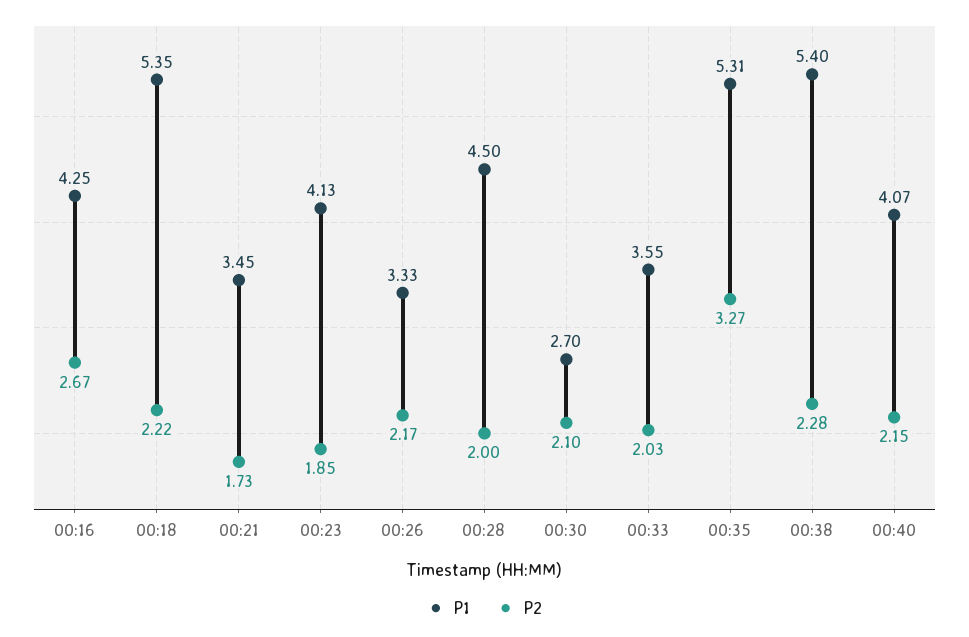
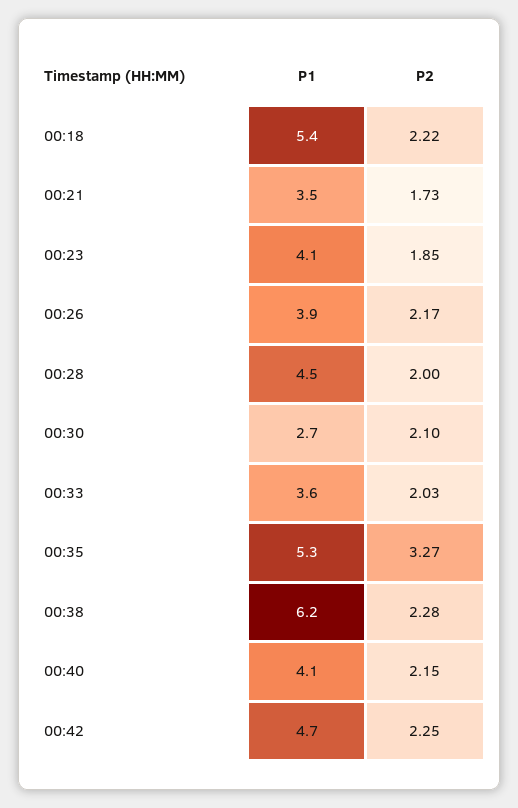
P1, 00:16: 4.25 -> none
P2, 00:16: 2.67 -> none
P1, 00:26: 3.33 -> 3.9
P1, 00:38: 5.4 -> 6.2
P1, 00:42: none -> 4.7
P2, 00:42: none -> 2.25

